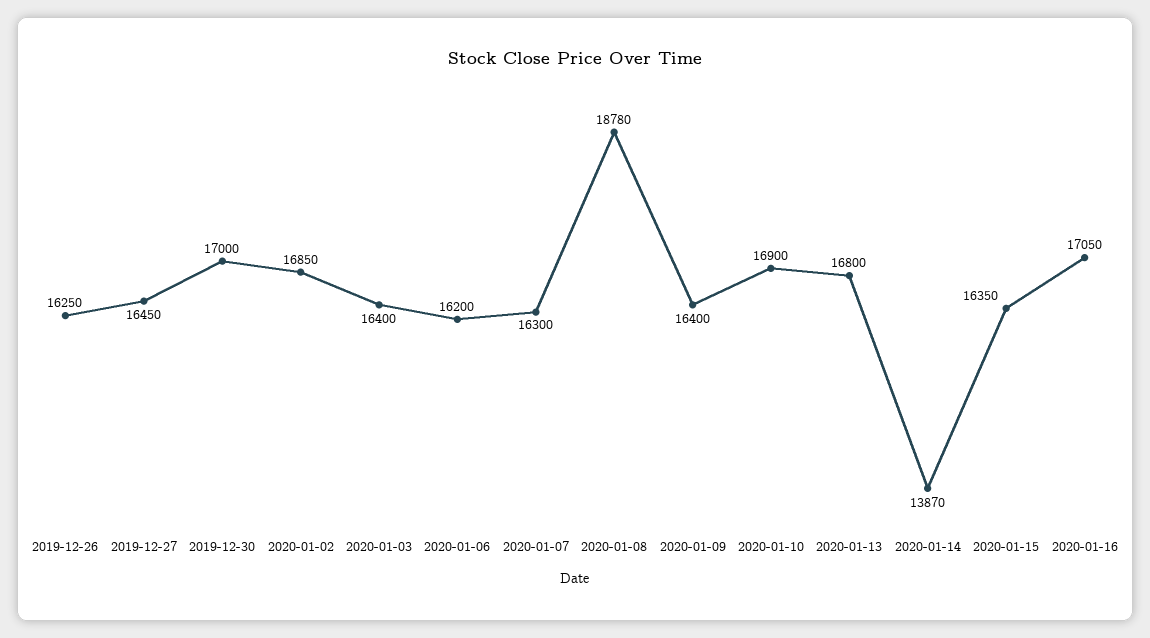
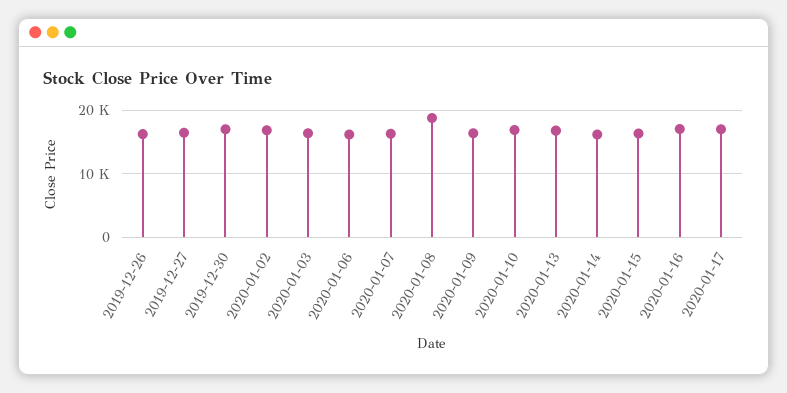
2020-01-14: 13870 -> 16000
2020-01-17: none -> 17000

